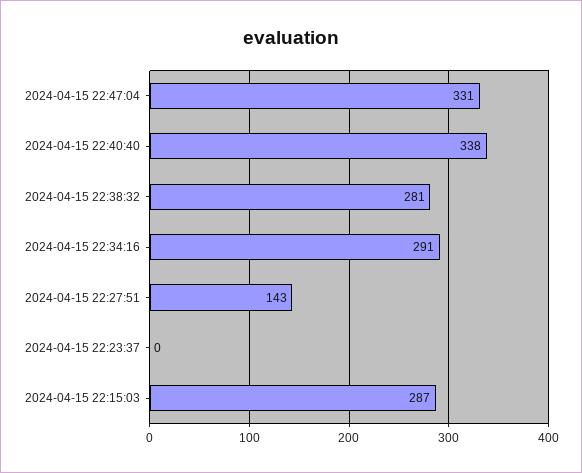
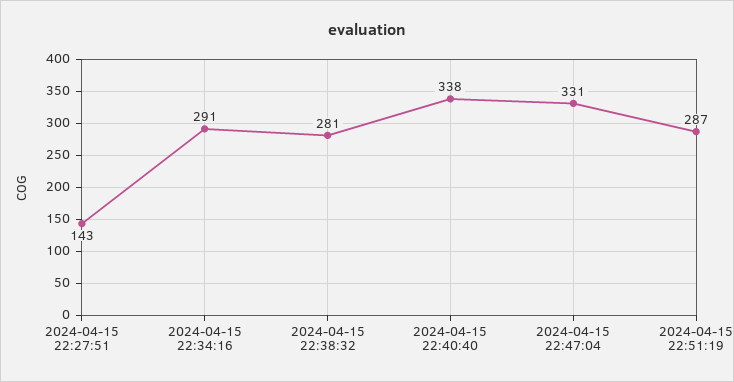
2024-04-15 22:23:37: 0 -> none
2024-04-15 22:15:03: 287 -> none
2024-04-15 22:51:19: none -> 287

